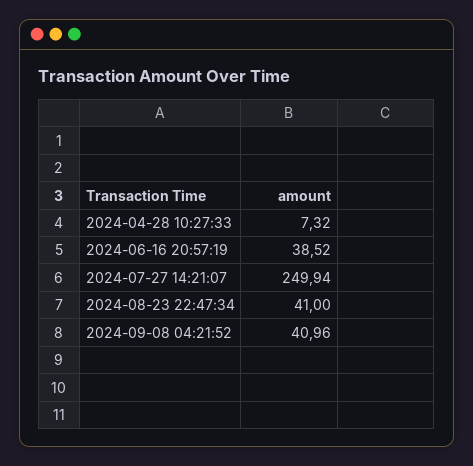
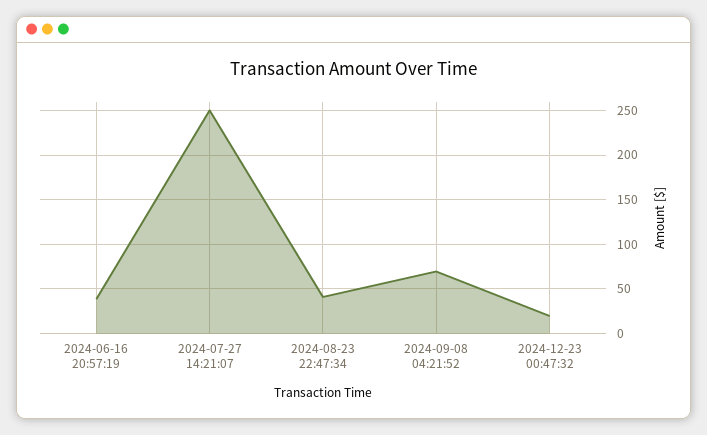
2024-04-28 10:27:33: 7.32 -> none
2024-09-08 04:21:52: 40.96 -> 70
2024-12-23 00:47:32: none -> 20

